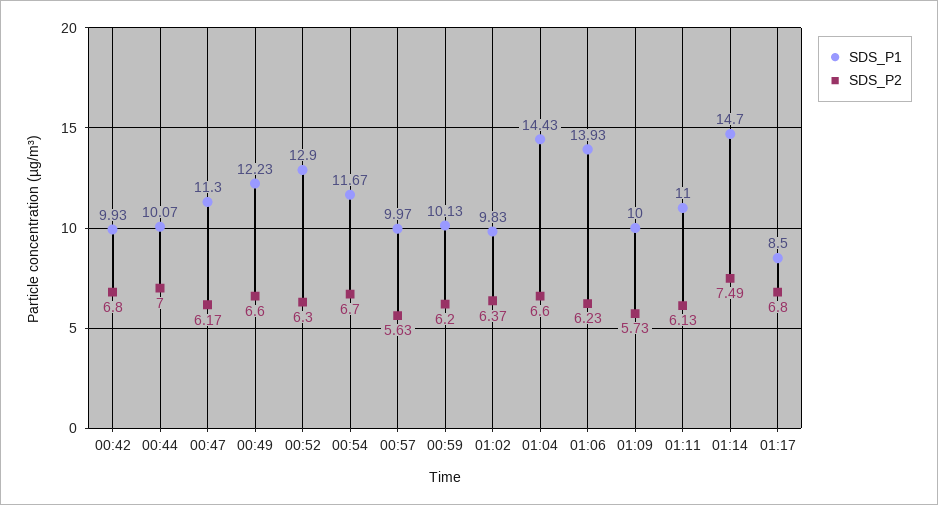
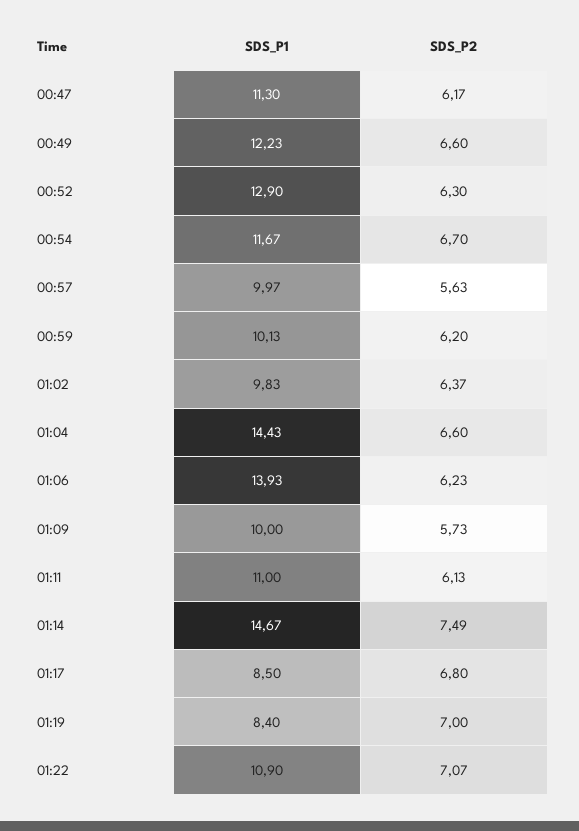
SDS_P1, 00:42: 9.93 -> none
SDS_P2, 00:42: 6.8 -> none
SDS_P1, 00:44: 10.07 -> none
SDS_P2, 00:44: 7 -> none
SDS_P1, 01:14: 14.7 -> 14.67
SDS_P1, 01:19: none -> 8.4
SDS_P2, 01:19: none -> 7
SDS_P1, 01:22: none -> 10.9
SDS_P2, 01:22: none -> 7.07

